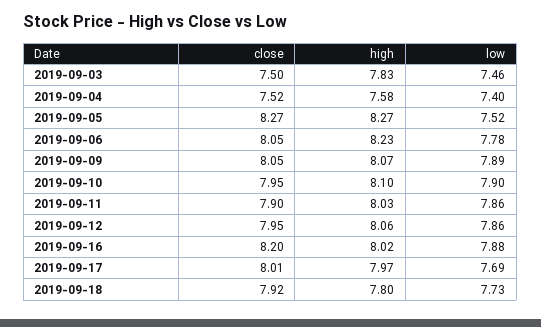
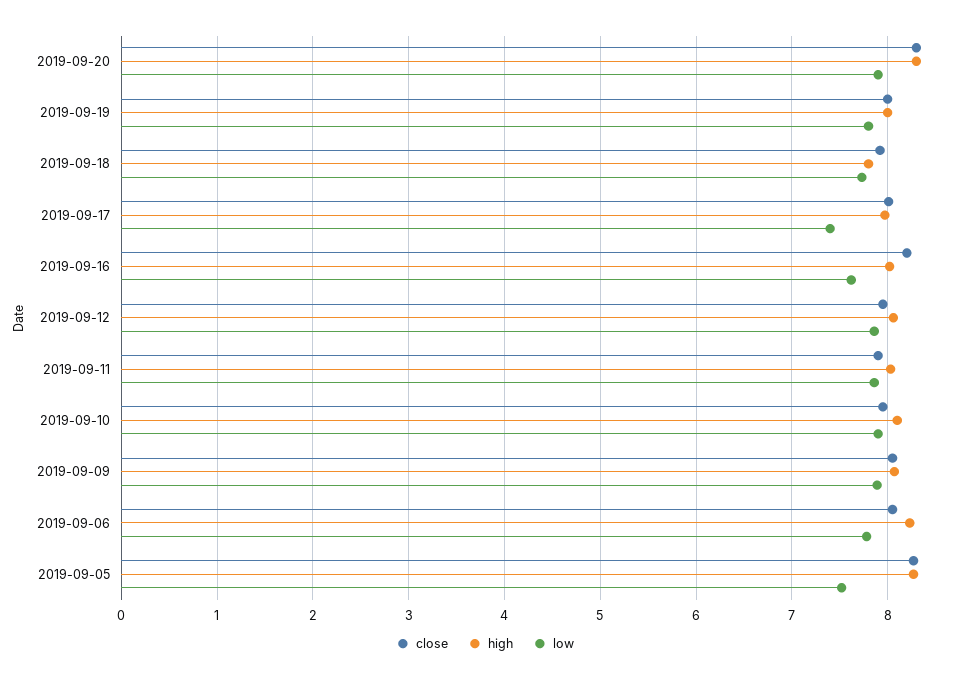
close, 2019-09-03: 7.5 -> none
high, 2019-09-03: 7.83 -> none
low, 2019-09-03: 7.46 -> none
close, 2019-09-04: 7.52 -> none
high, 2019-09-04: 7.58 -> none
low, 2019-09-04: 7.4 -> none
low, 2019-09-16: 7.88 -> 7.6
low, 2019-09-17: 7.69 -> 7.4
close, 2019-09-20: none -> 8.3
high, 2019-09-20: none -> 8.3
low, 2019-09-20: none -> 7.9
close, 2019-09-19: none -> 8
high, 2019-09-19: none -> 8
low, 2019-09-19: none -> 7.8

